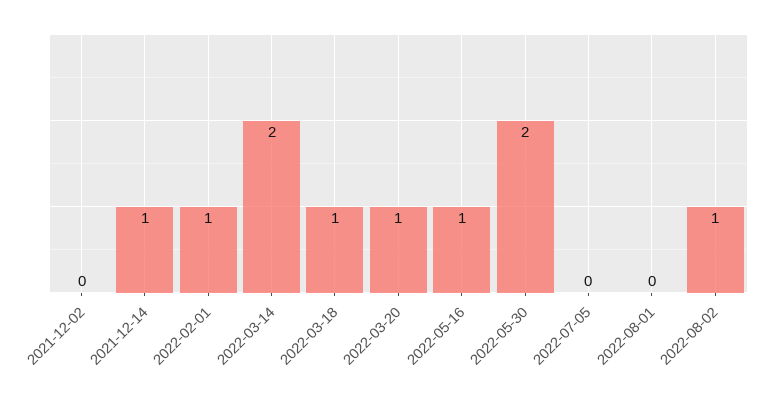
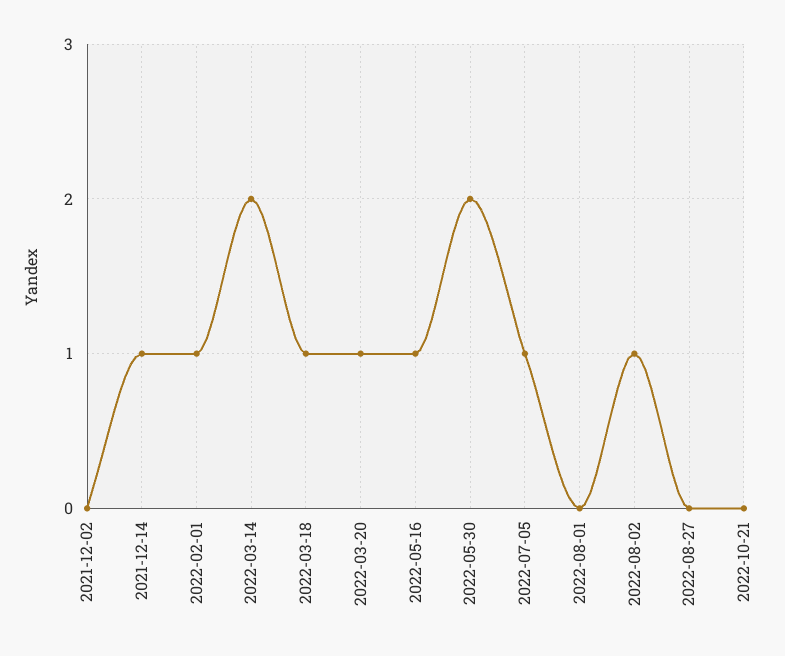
2022-07-05: 0 -> 1
2022-08-27: none -> 0
2022-10-21: none -> 0

